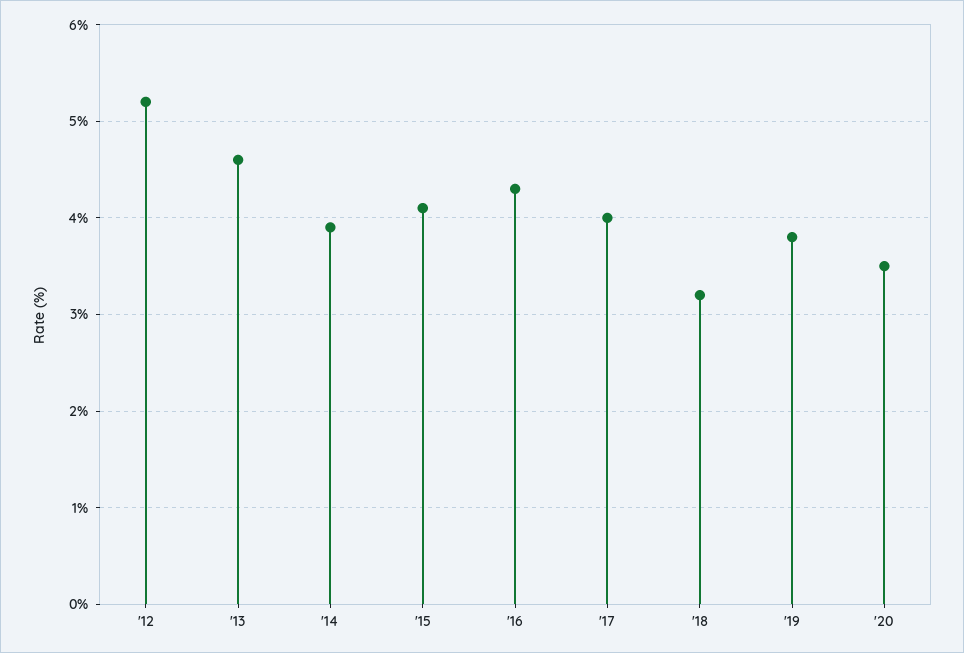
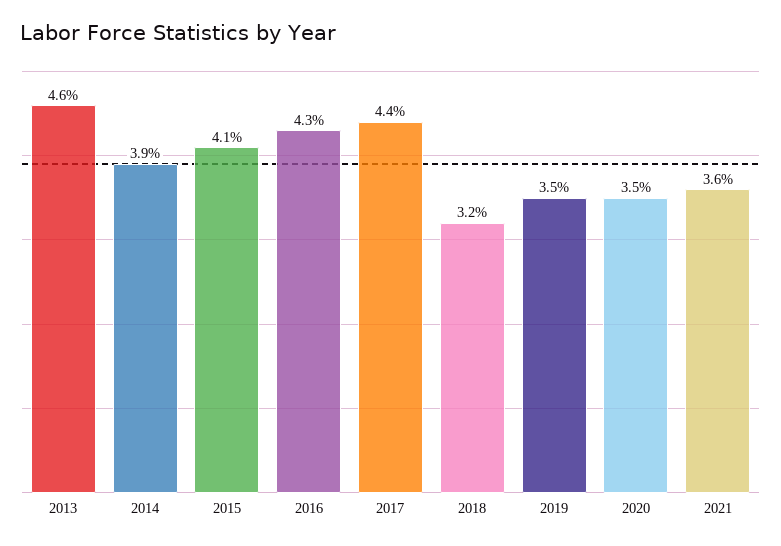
'12: 5.2 -> none
'17: 4 -> 4.4
'19: 3.8 -> 3.5
2021: none -> 3.6

